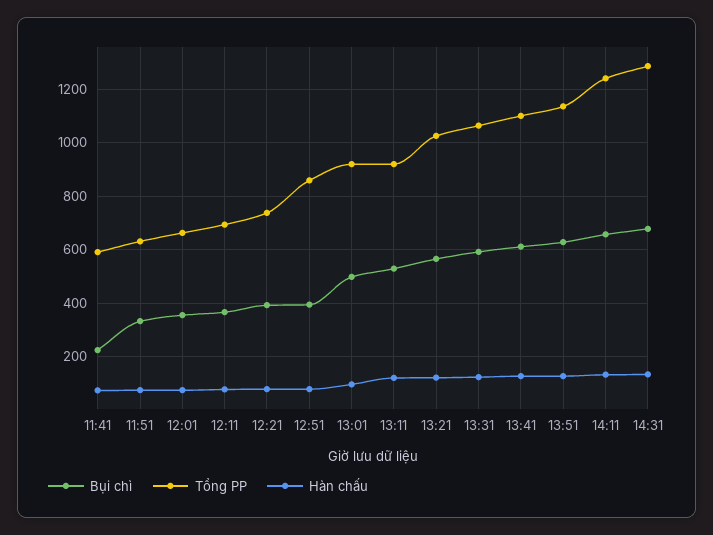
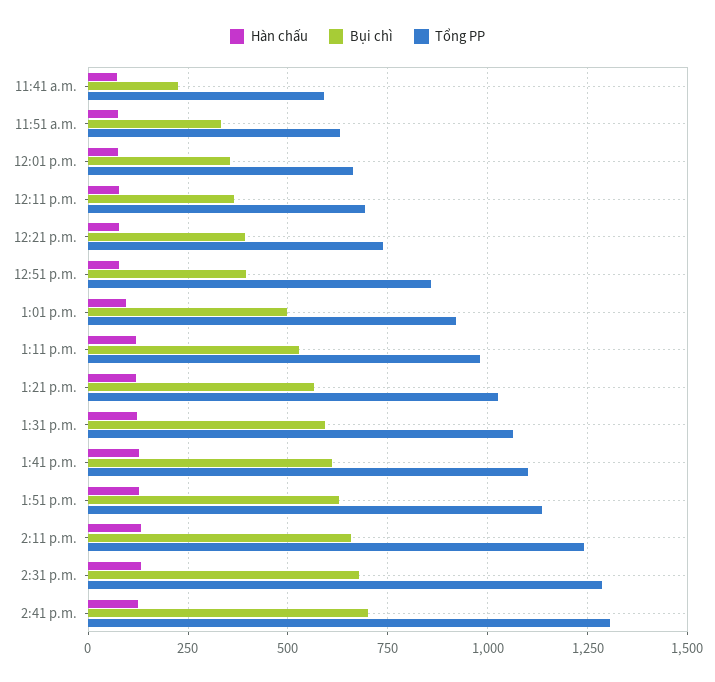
Tổng PP, 13:11: 925 -> 975
Hàn chấu, 2:41 p.m.: none -> 125
Bụi chì, 2:41 p.m.: none -> 700
Tổng PP, 2:41 p.m.: none -> 1300

